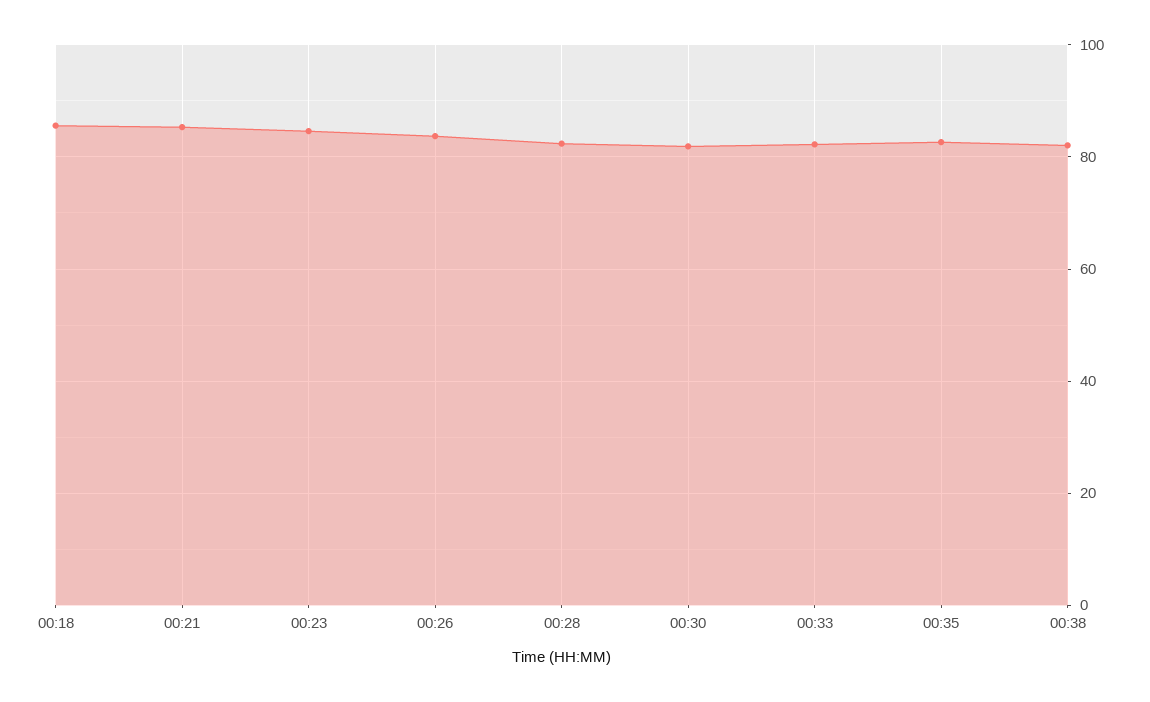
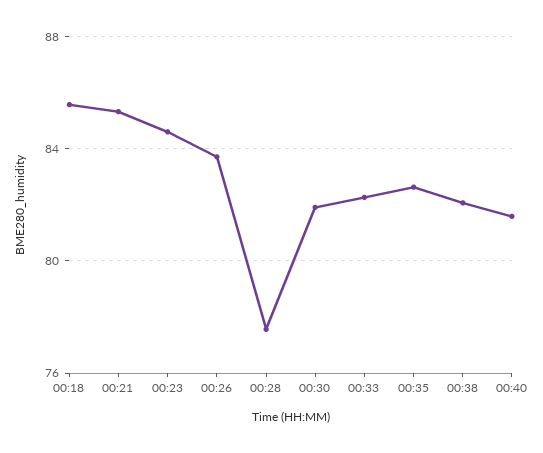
00:28: 82 -> 77.5
00:40: none -> 81.5

